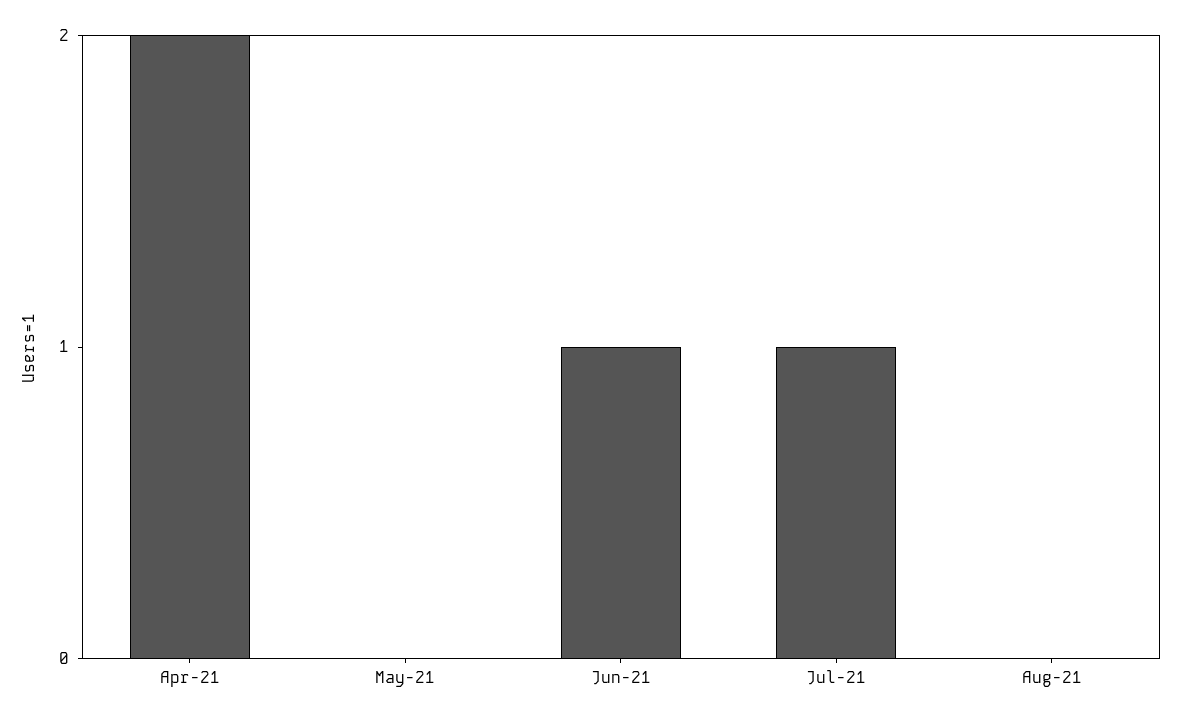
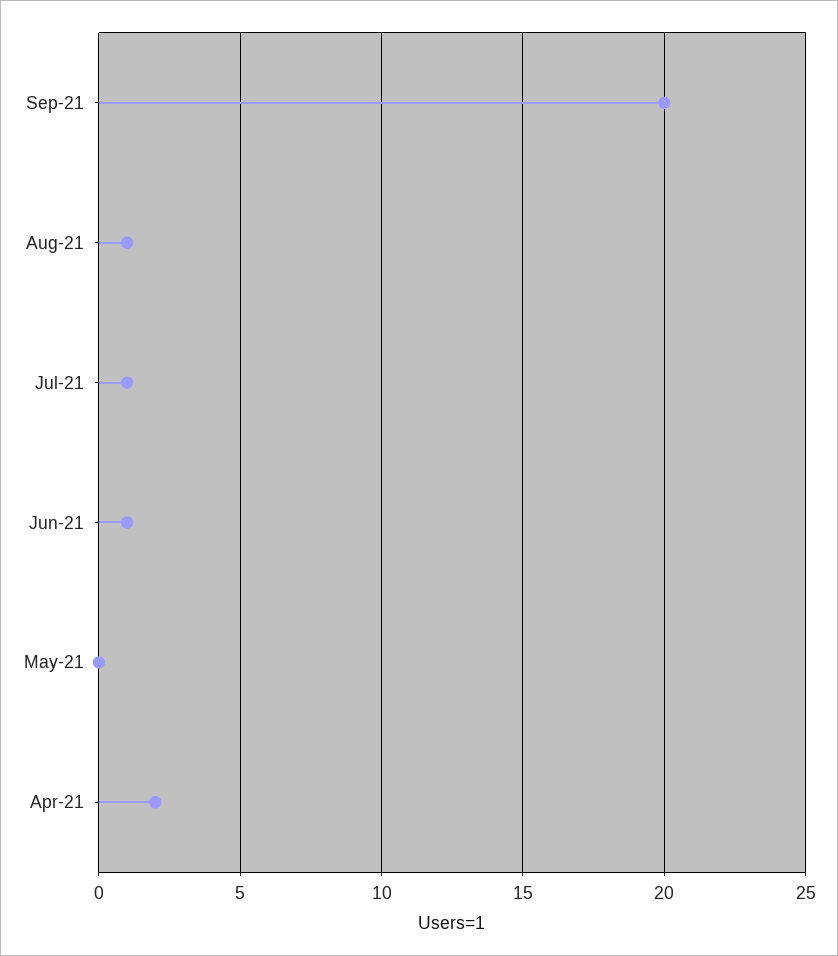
Aug-21: 0 -> 1
Sep-21: none -> 20

